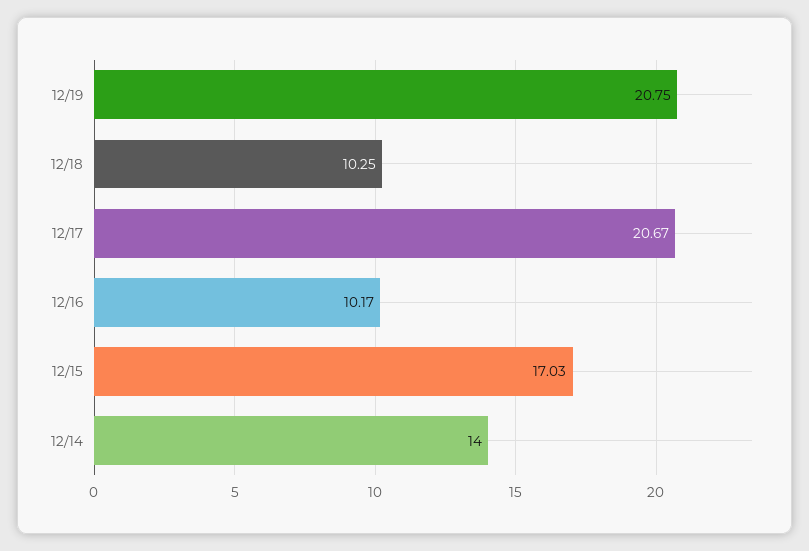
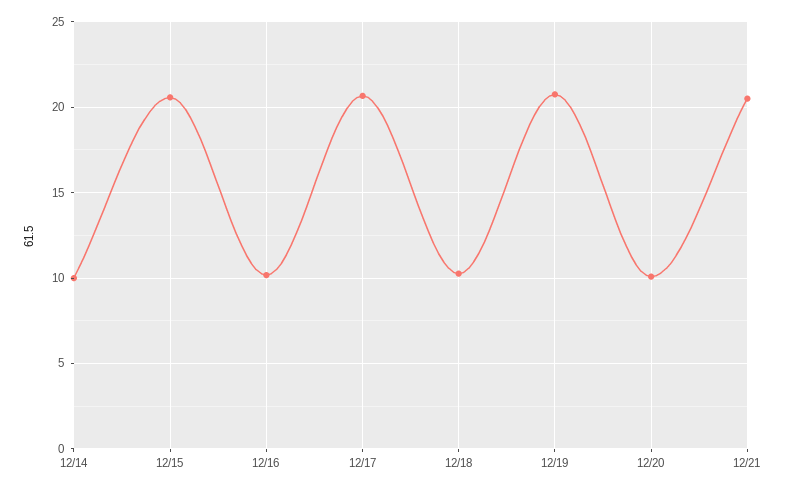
12/15: 17.03 -> 20.5
12/14: 14 -> 10
12/20: none -> 10
12/21: none -> 20.5

